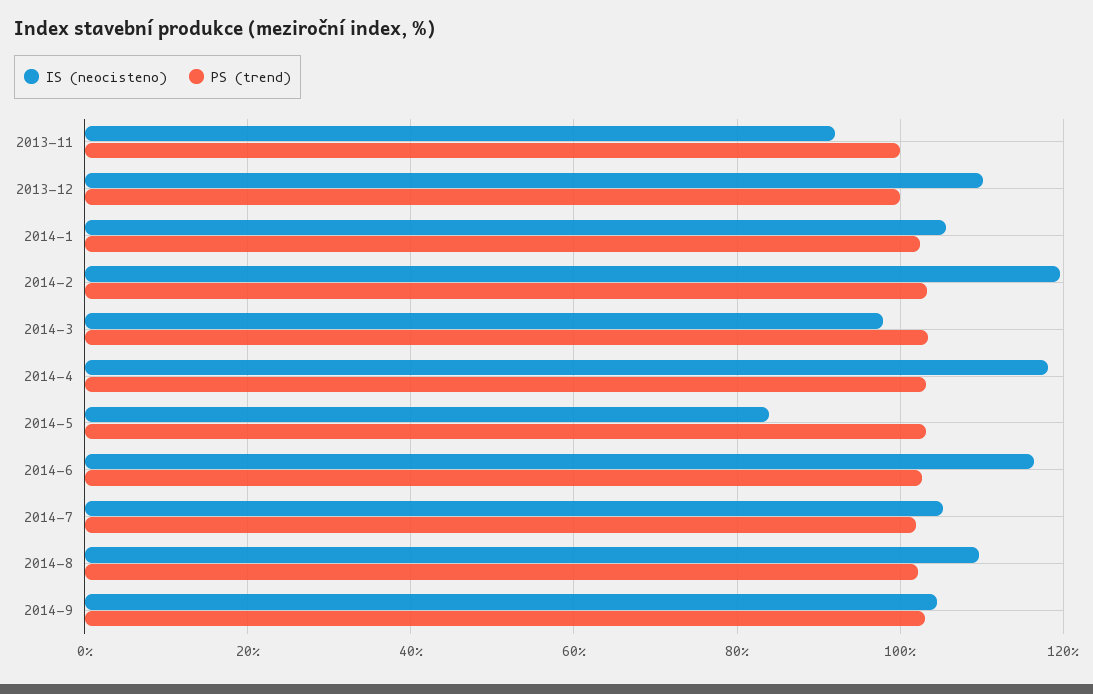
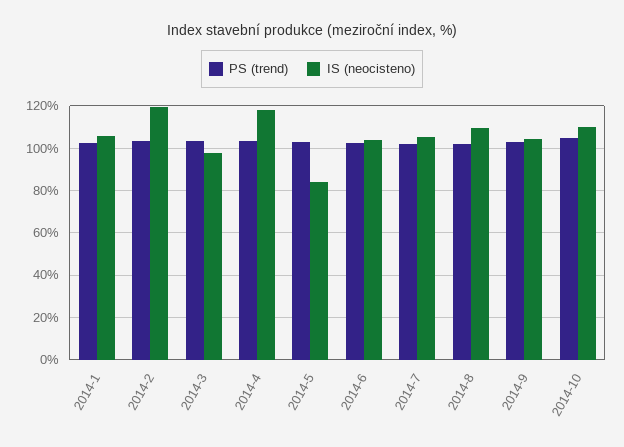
IS (neocisteno), 2013-11: 92 -> none
PS (trend), 2013-11: 100 -> none
IS (neocisteno), 2013-12: 110 -> none
PS (trend), 2013-12: 100 -> none
IS (neocisteno), 2014-6: 116 -> 105
PS (trend), 2014-10: none -> 105
IS (neocisteno), 2014-10: none -> 110

